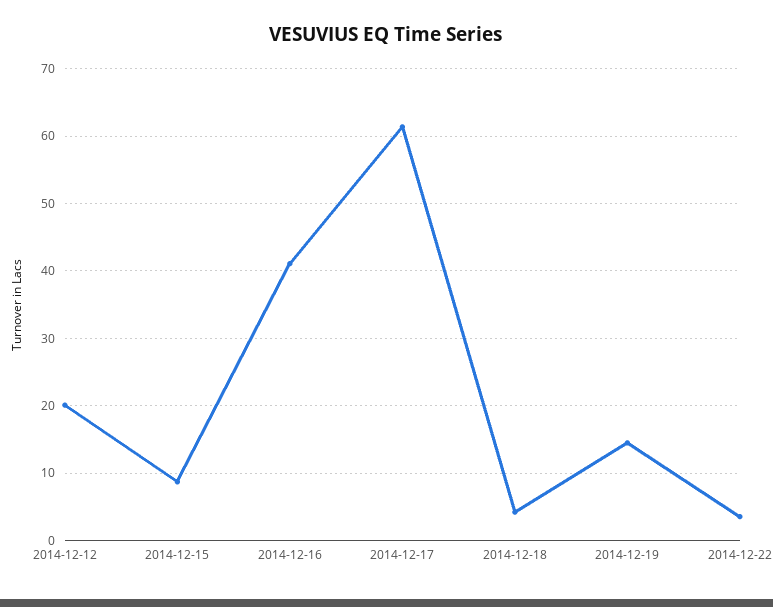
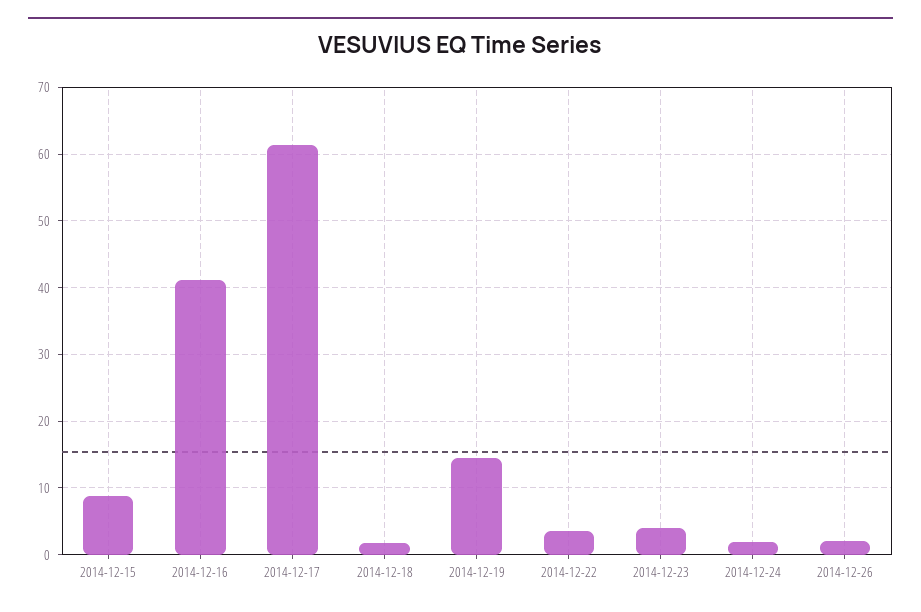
2014-12-12: 20 -> none
2014-12-18: 4 -> 2
2014-12-23: none -> 4
2014-12-24: none -> 2
2014-12-26: none -> 2

